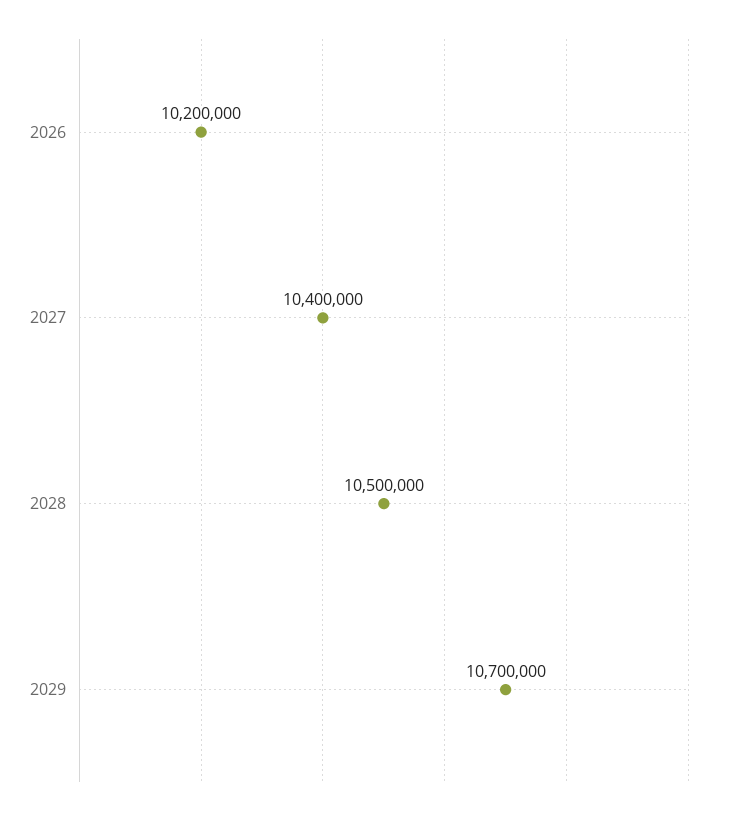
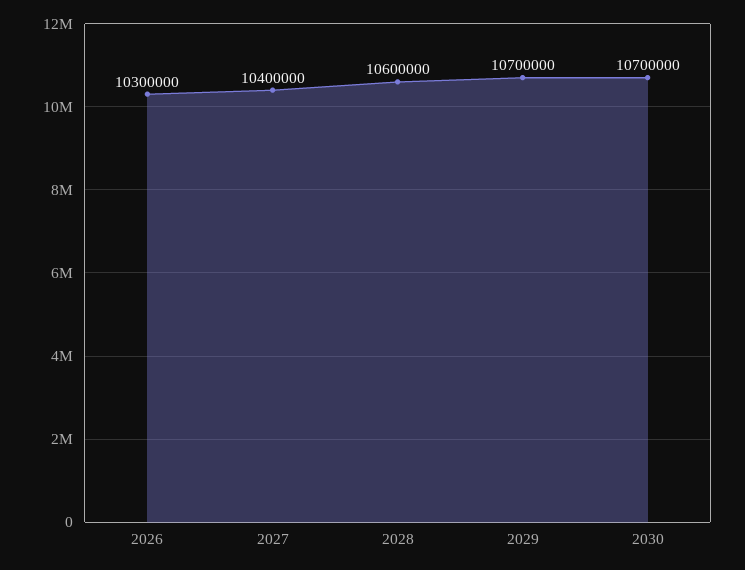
2026: 10200000 -> 10300000
2028: 10500000 -> 10600000
2030: none -> 10700000

